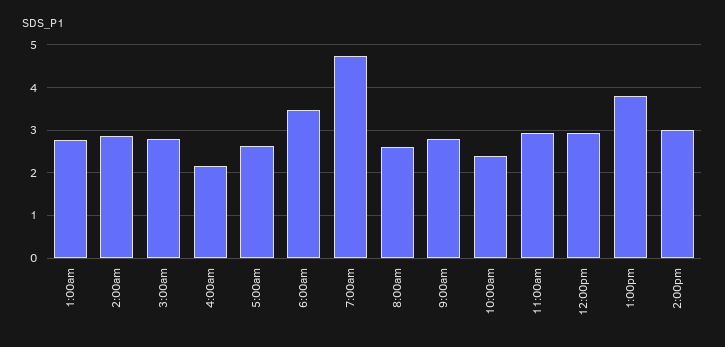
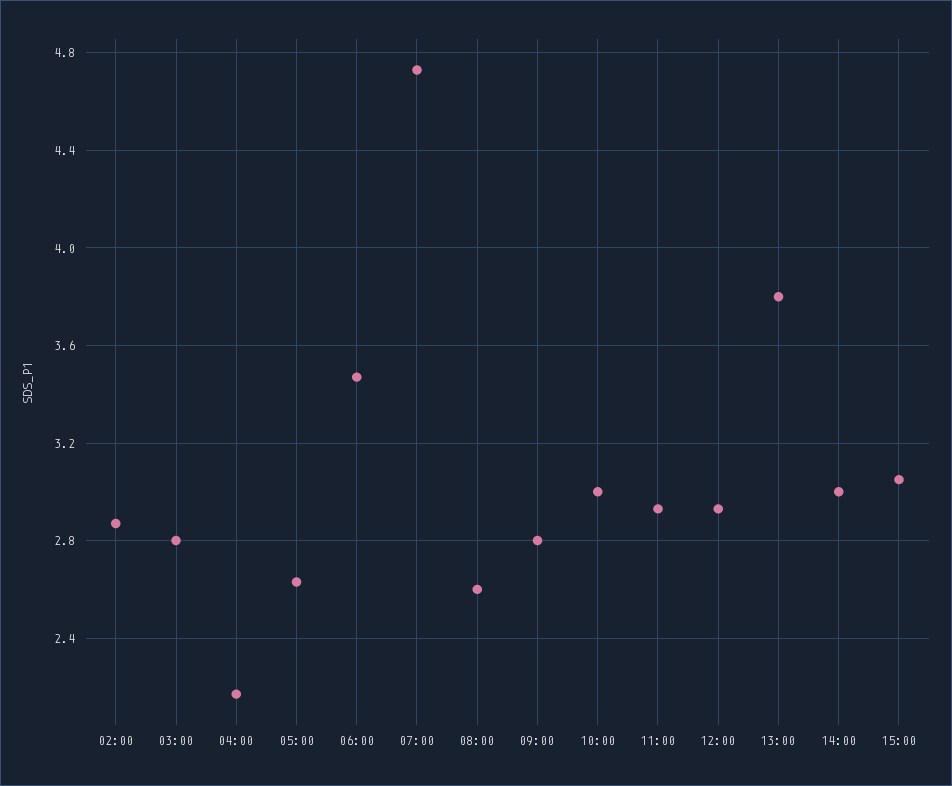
1:00am: 2.8 -> none
10:00am: 2.4 -> 3
15:00: none -> 3.05

